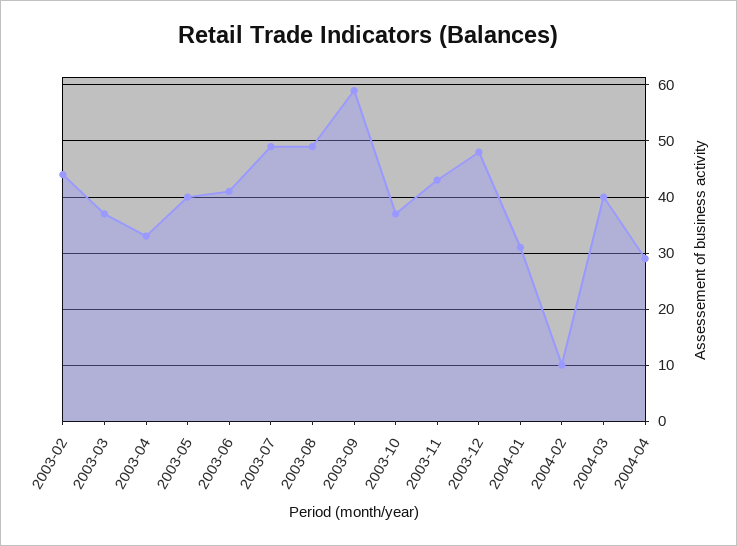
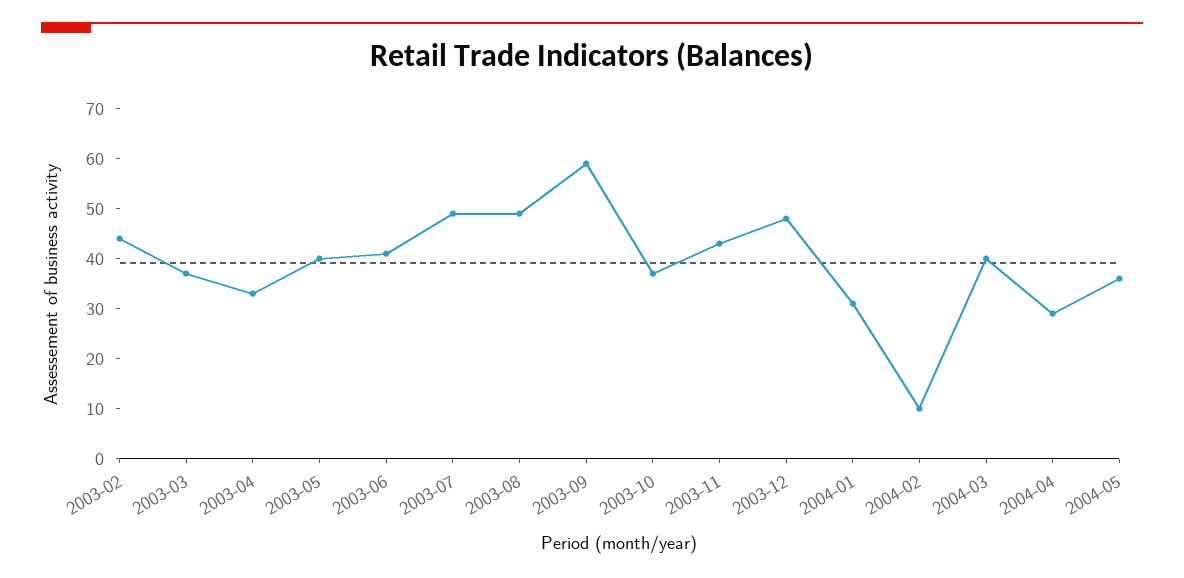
2004-05: none -> 35

